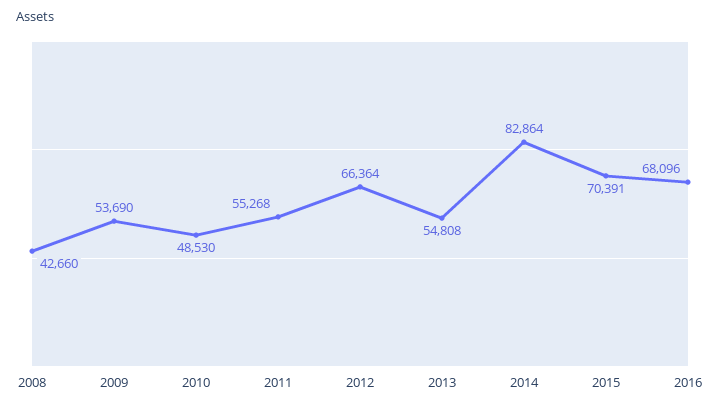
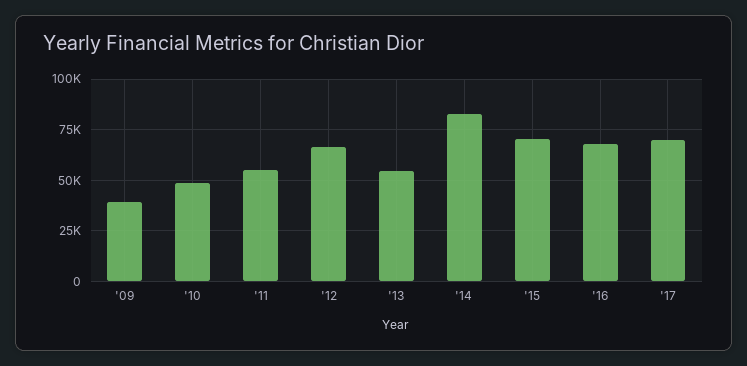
2008: 42660 -> none
2009: 53690 -> 40000
'17: none -> 70000

